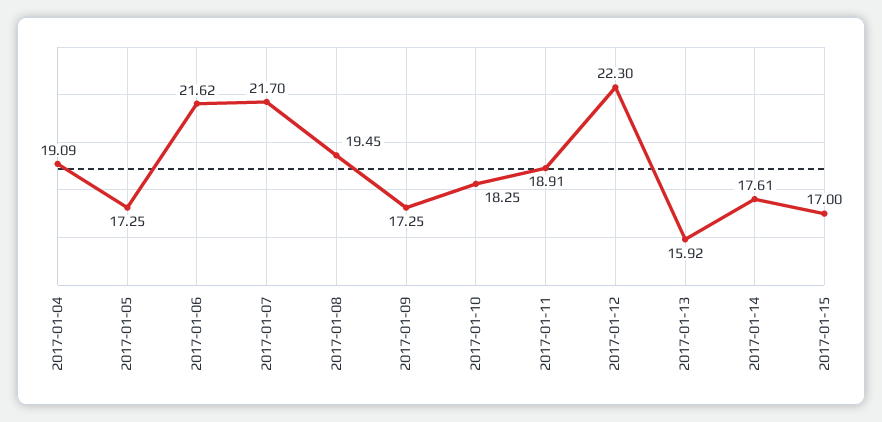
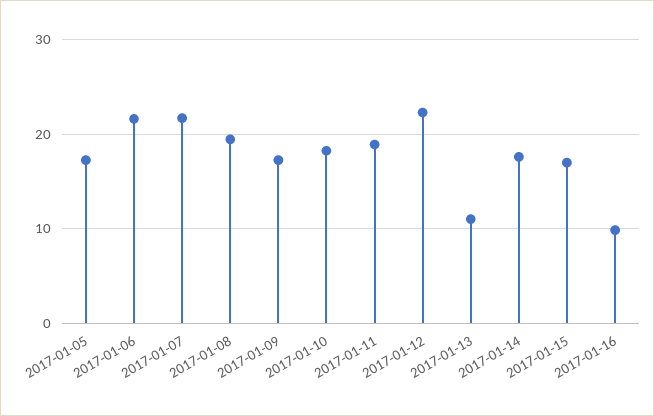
2017-01-04: 19.09 -> none
2017-01-13: 15.92 -> 11
2017-01-16: none -> 10

